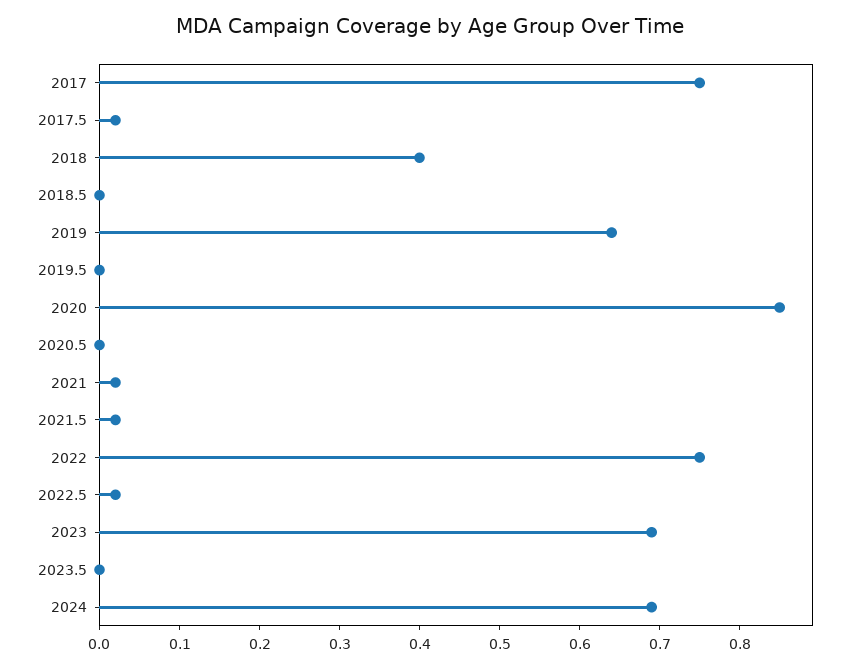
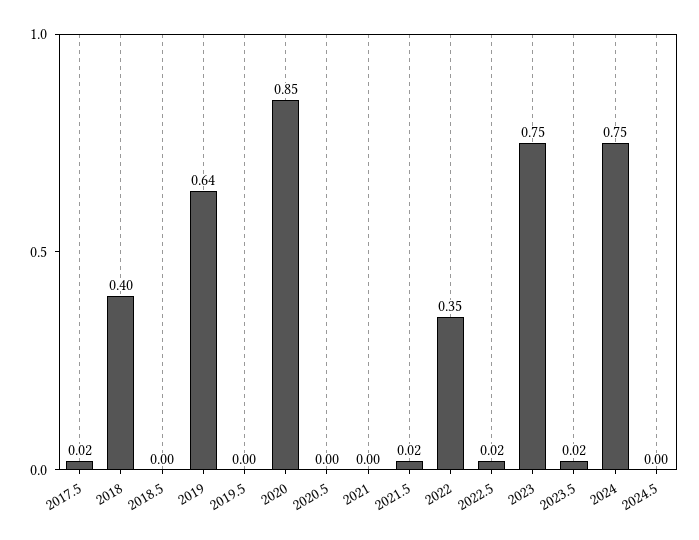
2017: 0.75 -> none
2021: 0.02 -> 0
2022: 0.75 -> 0.35
2023: 0.69 -> 0.75
2023.5: 0 -> 0.02
2024: 0.69 -> 0.75
2024.5: none -> 0

